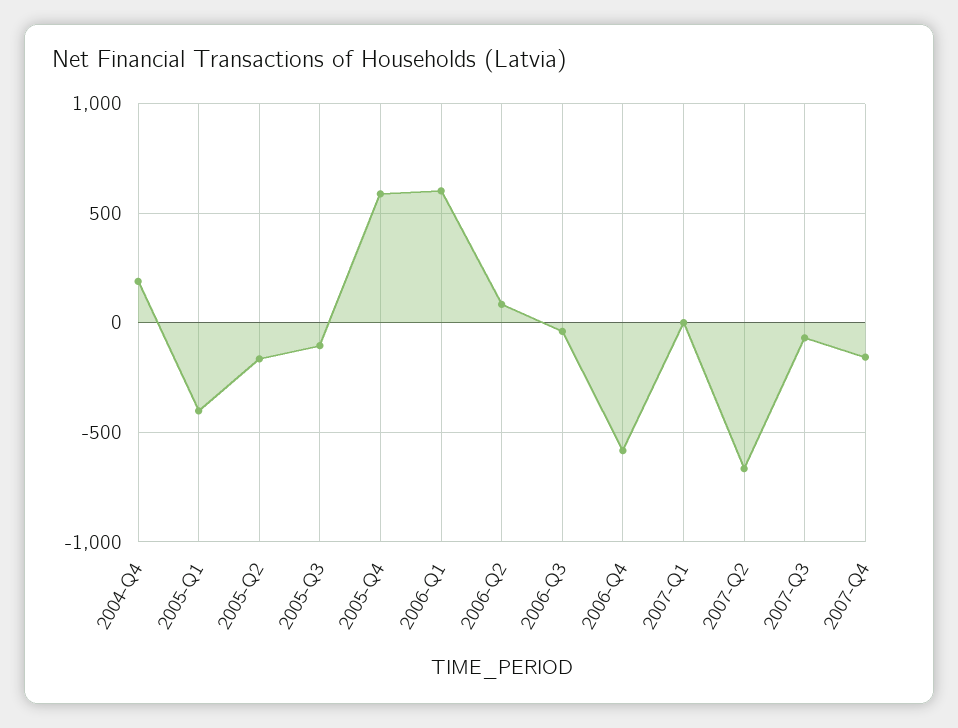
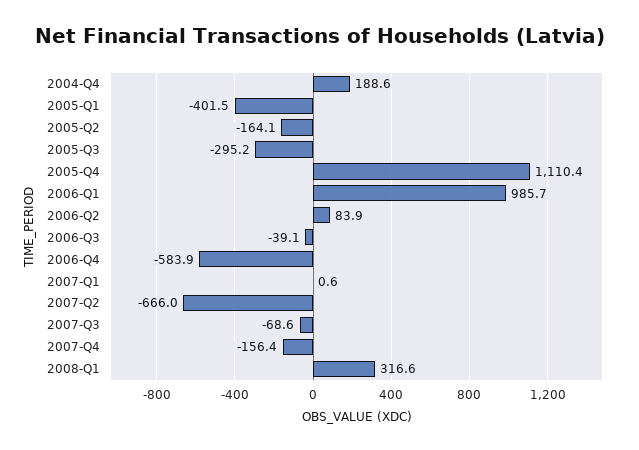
2005-Q3: -100 -> -295.2
2005-Q4: 600 -> 1110.4
2006-Q1: 600 -> 985.7
2008-Q1: none -> 316.6

